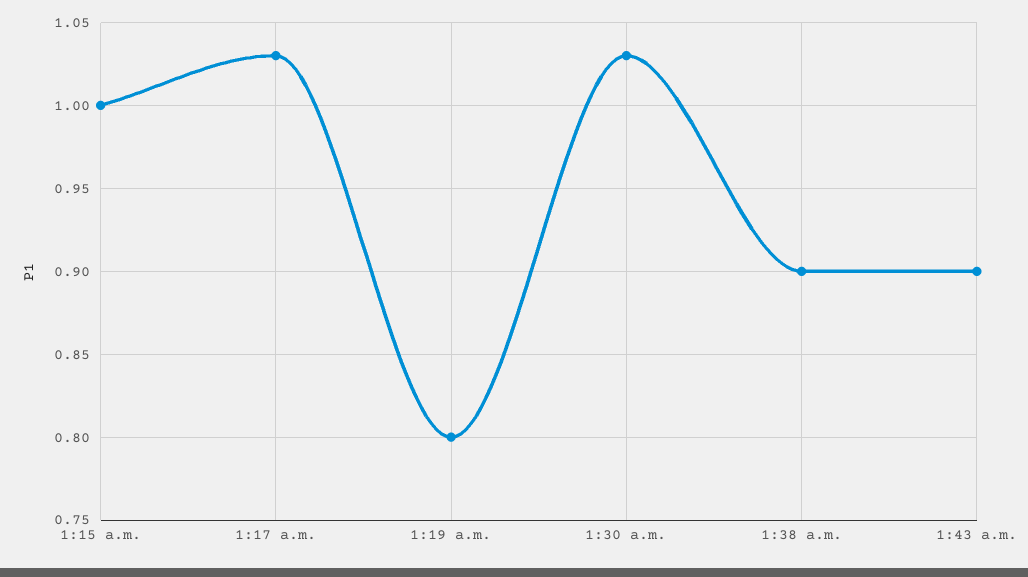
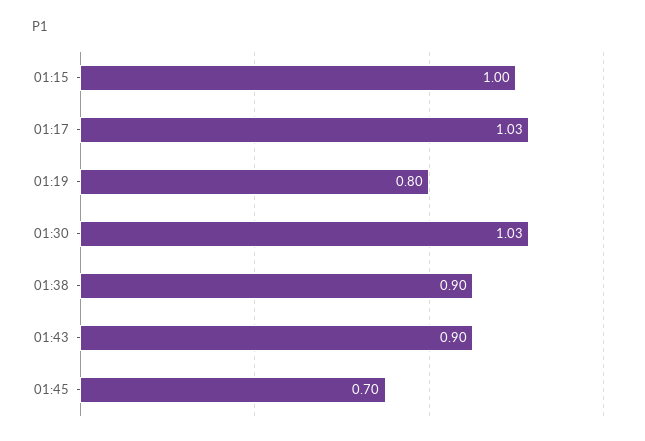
01:45: none -> 0.7

